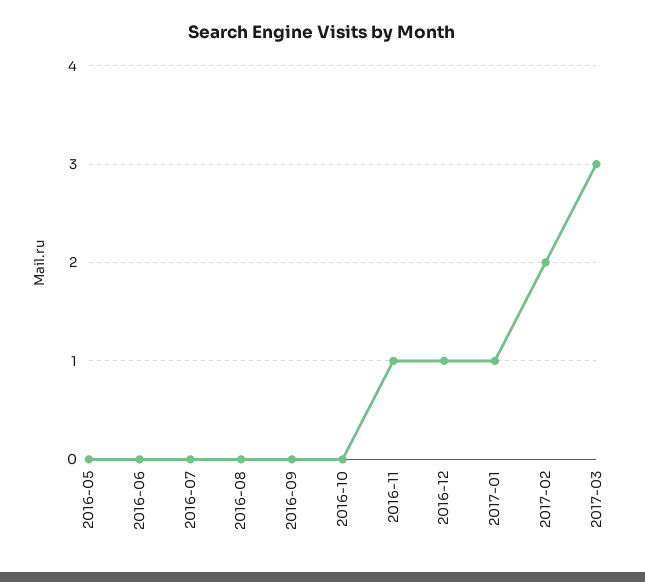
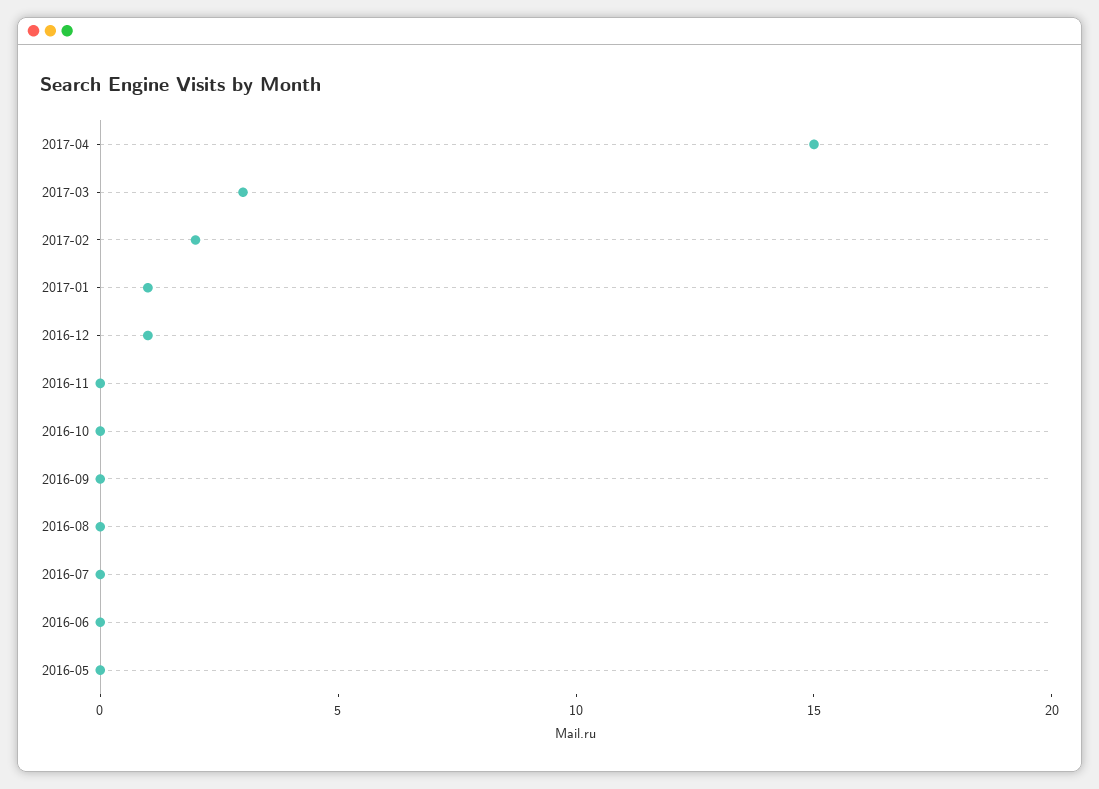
2016-11: 1 -> 0
2017-04: none -> 15

